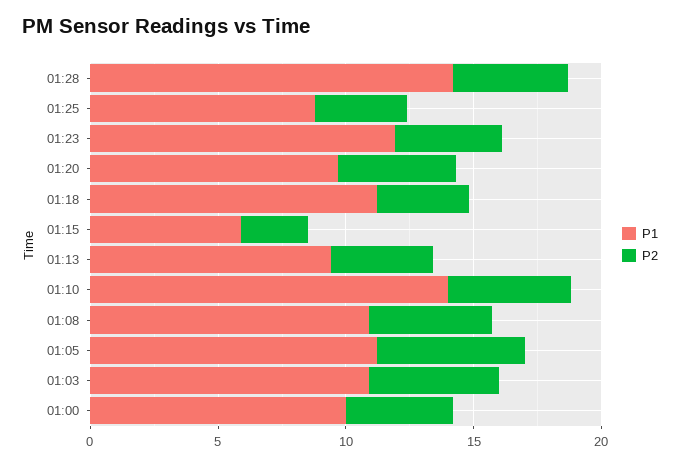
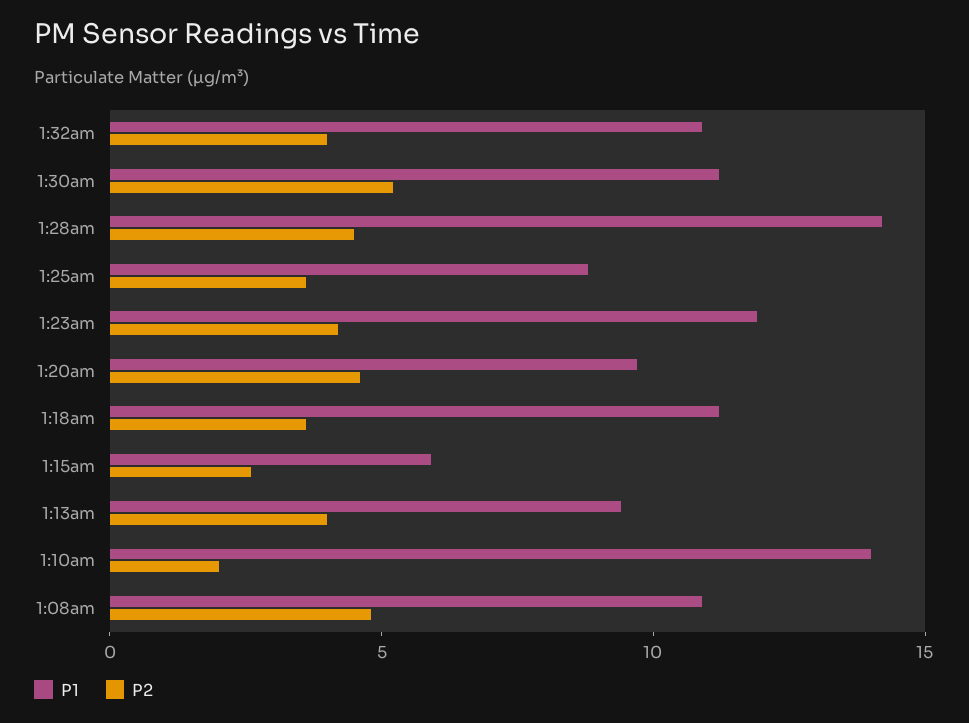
P2, 01:10: 5 -> 2
P1, 01:05: 11 -> none
P2, 01:05: 6 -> none
P1, 01:03: 11 -> none
P2, 01:03: 5 -> none
P1, 01:00: 10 -> none
P2, 01:00: 4 -> none
P1, 1:32am: none -> 11
P2, 1:32am: none -> 4
P1, 1:30am: none -> 11
P2, 1:30am: none -> 5

